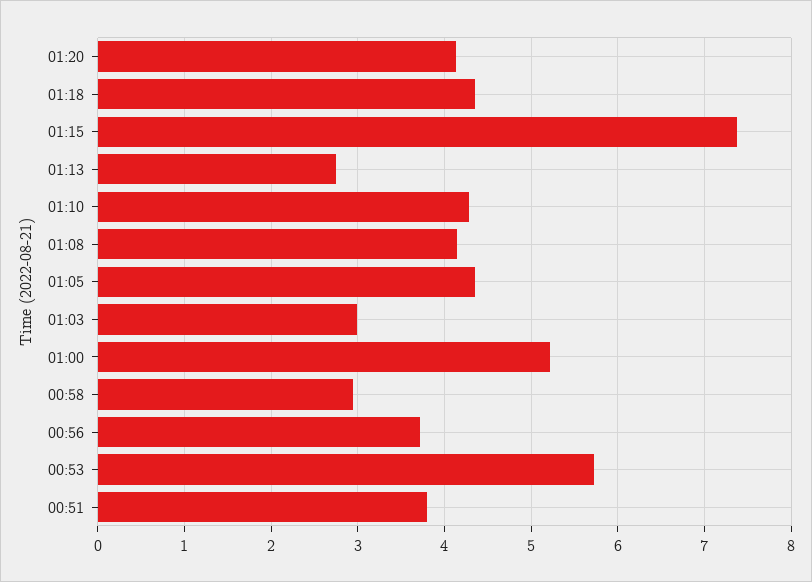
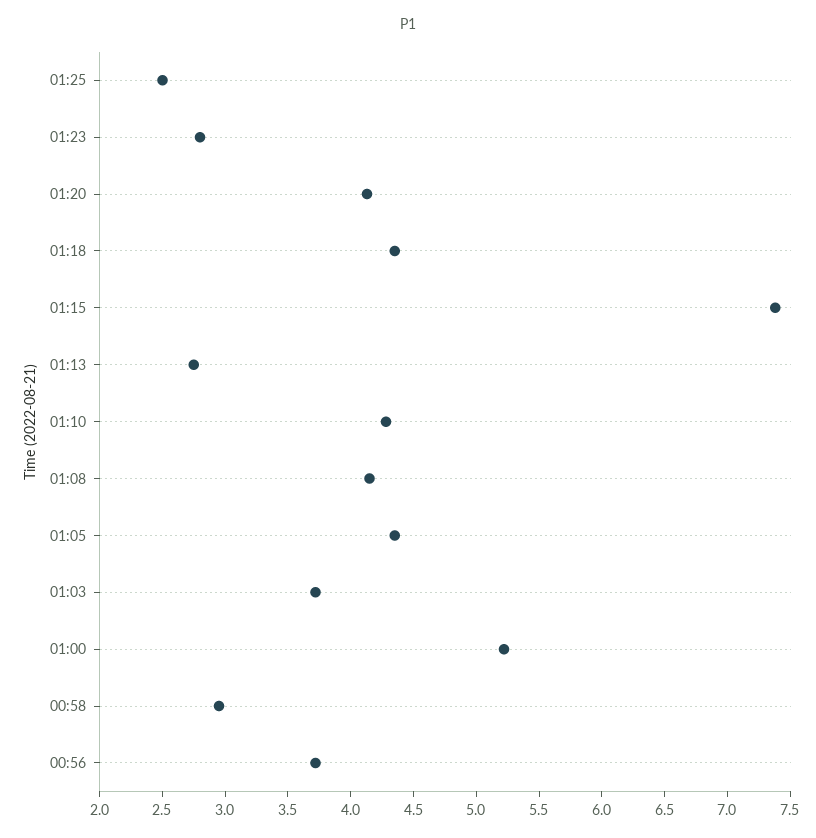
01:03: 3 -> 3.7
00:53: 5.7 -> none
00:51: 3.8 -> none
01:25: none -> 2.5
01:23: none -> 2.8

